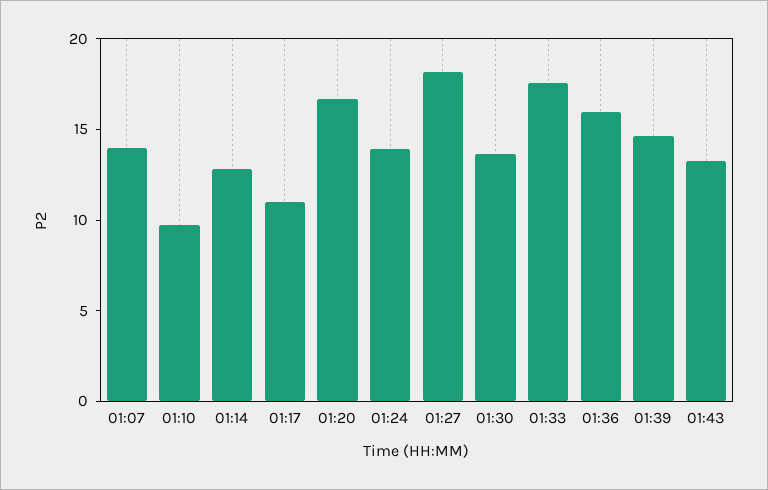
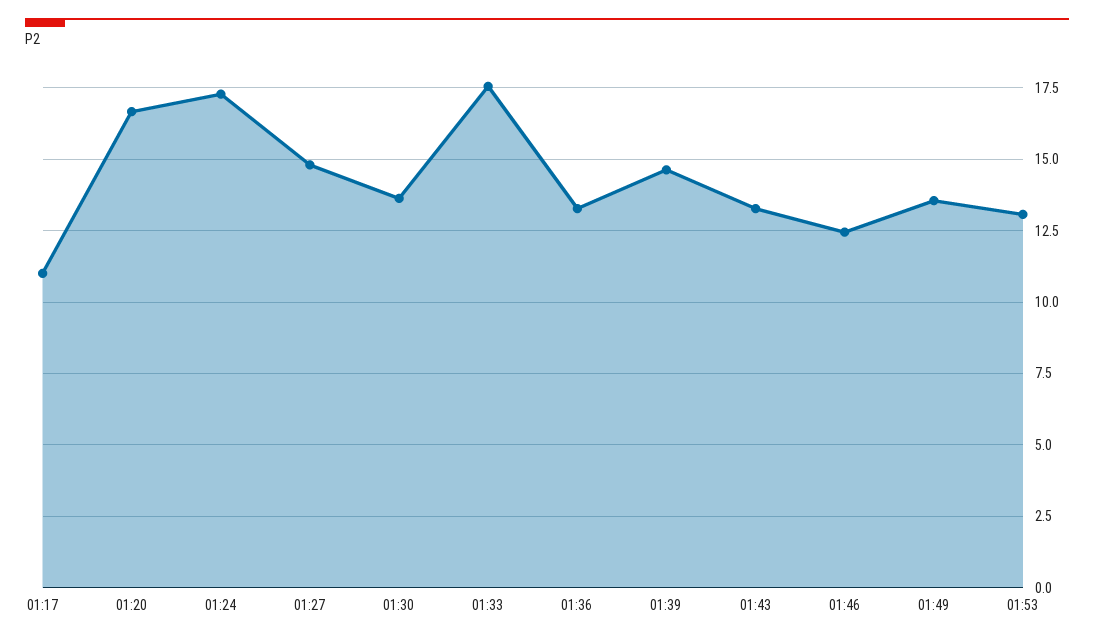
01:07: 14 -> none
01:10: 10 -> none
01:14: 13 -> none
01:24: 14 -> 17.25
01:27: 18 -> 14.75
01:36: 16 -> 13.25
01:46: none -> 12.5
01:49: none -> 13.5
01:53: none -> 13

